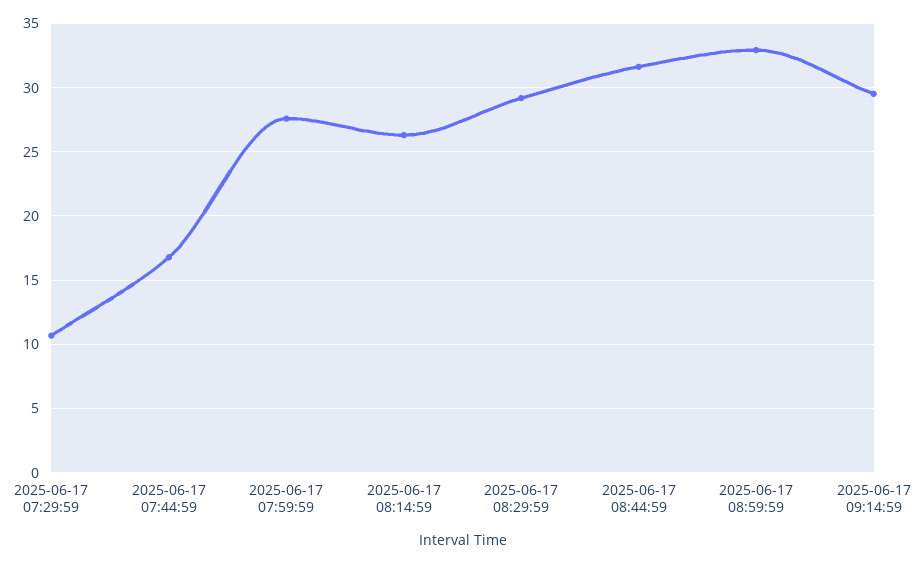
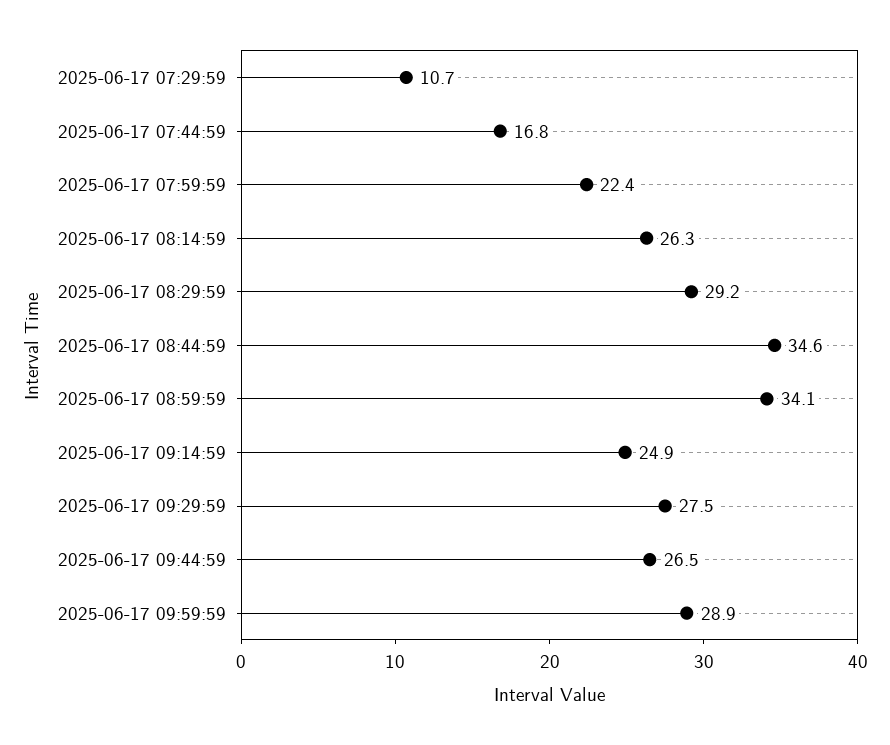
2025-06-17 07:59:59: 27.5 -> 22.4
2025-06-17 08:44:59: 31.5 -> 34.6
2025-06-17 08:59:59: 33 -> 34.1
2025-06-17 09:14:59: 29.5 -> 24.9
2025-06-17 09:29:59: none -> 27.5
2025-06-17 09:44:59: none -> 26.5
2025-06-17 09:59:59: none -> 28.9

